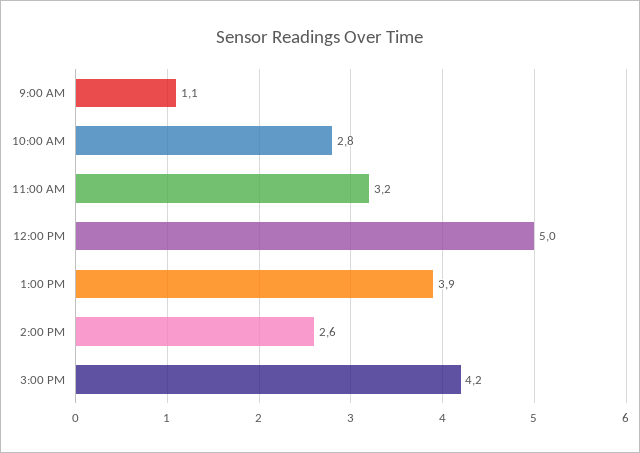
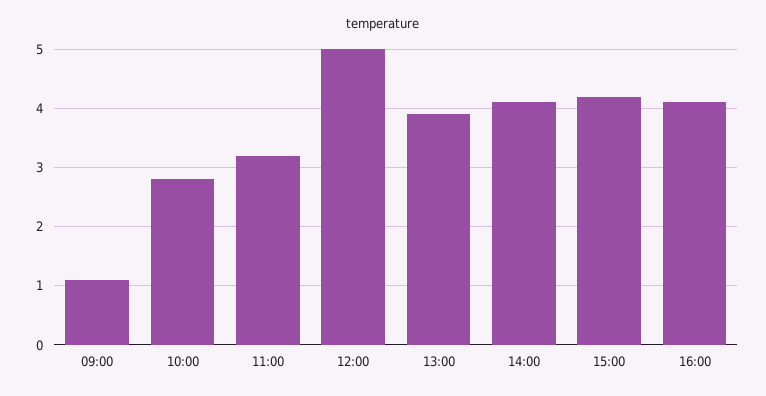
2:00 PM: 2.6 -> 4
16:00: none -> 4

